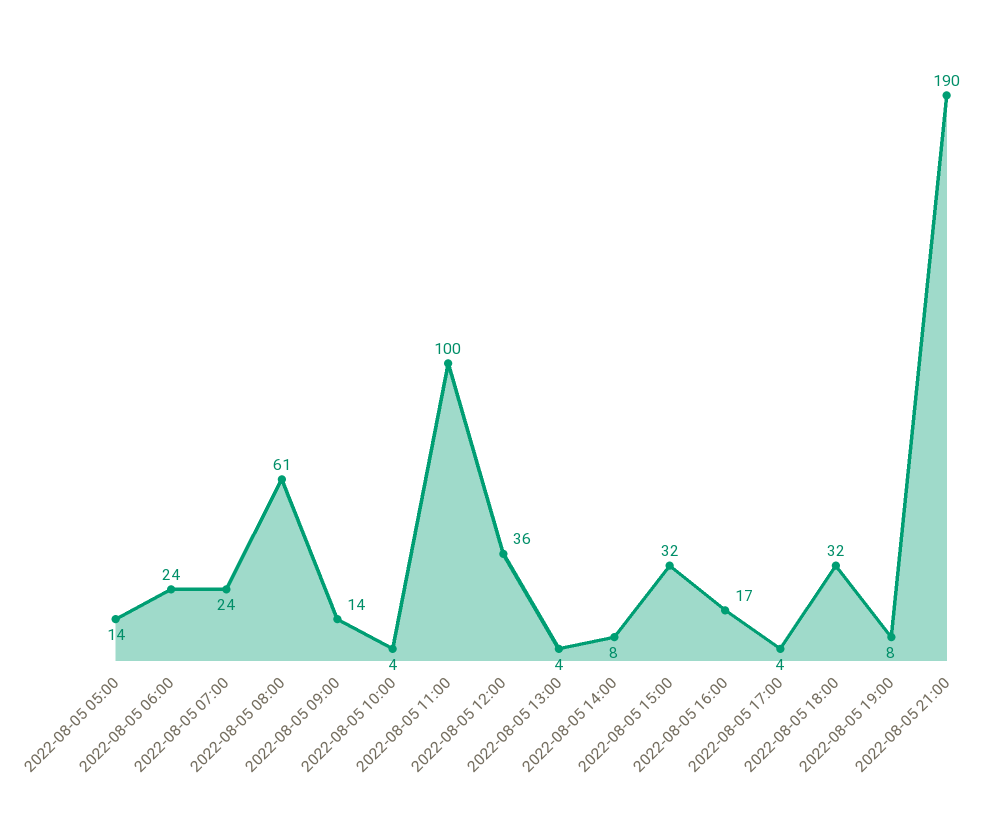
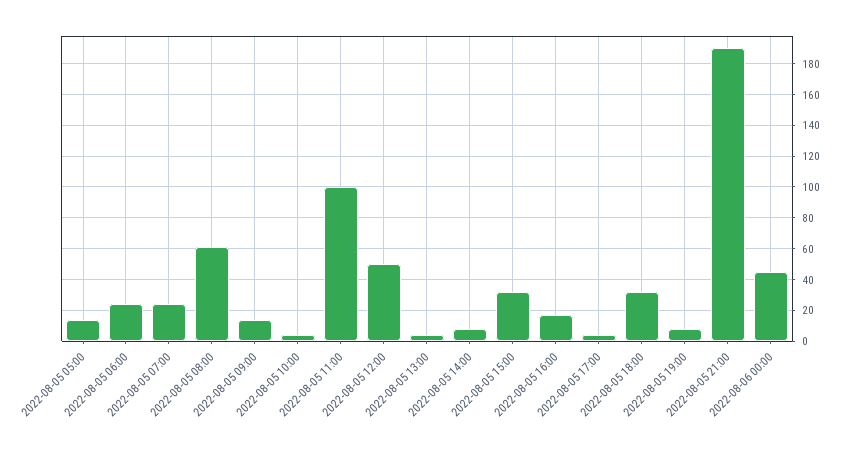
2022-08-05 12:00: 36 -> 50
2022-08-06 00:00: none -> 45

